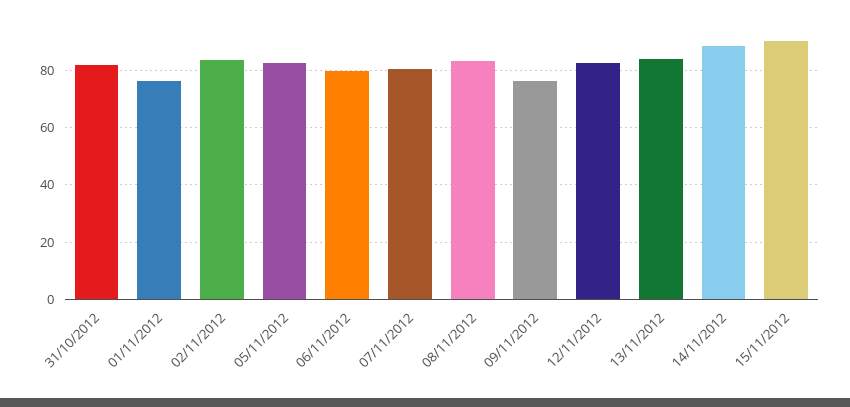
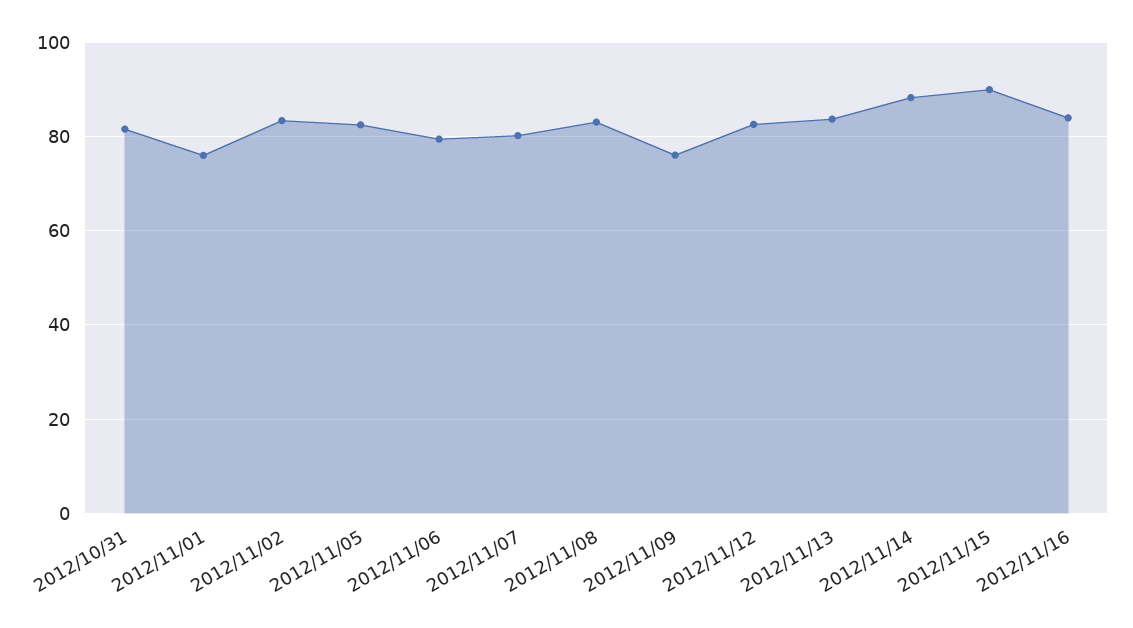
2012/11/16: none -> 84

